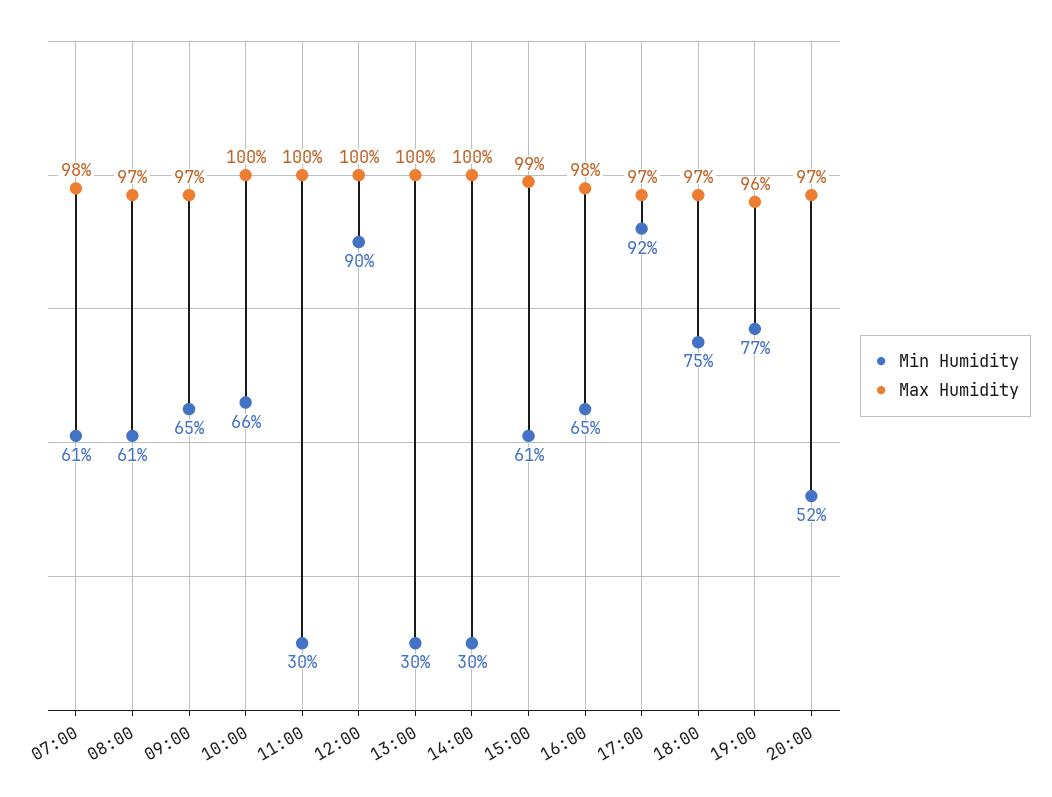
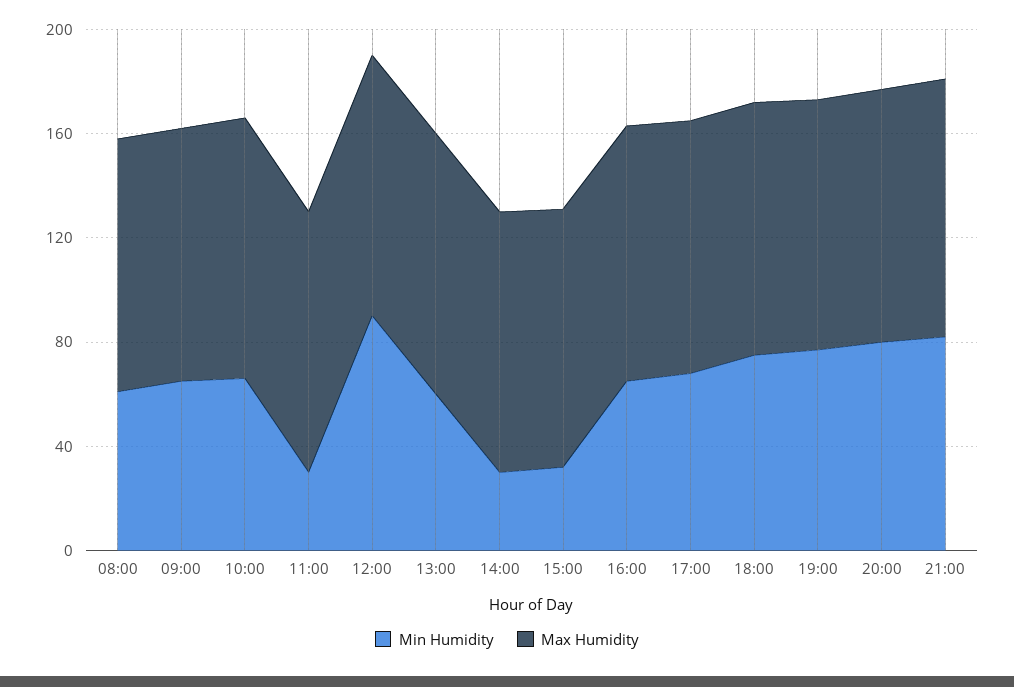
Min Humidity, 07:00: 61 -> none
Max Humidity, 07:00: 98 -> none
Min Humidity, 13:00: 30 -> 60
Min Humidity, 15:00: 61 -> 30
Min Humidity, 17:00: 92 -> 70
Min Humidity, 20:00: 52 -> 80
Min Humidity, 21:00: none -> 80
Max Humidity, 21:00: none -> 100

